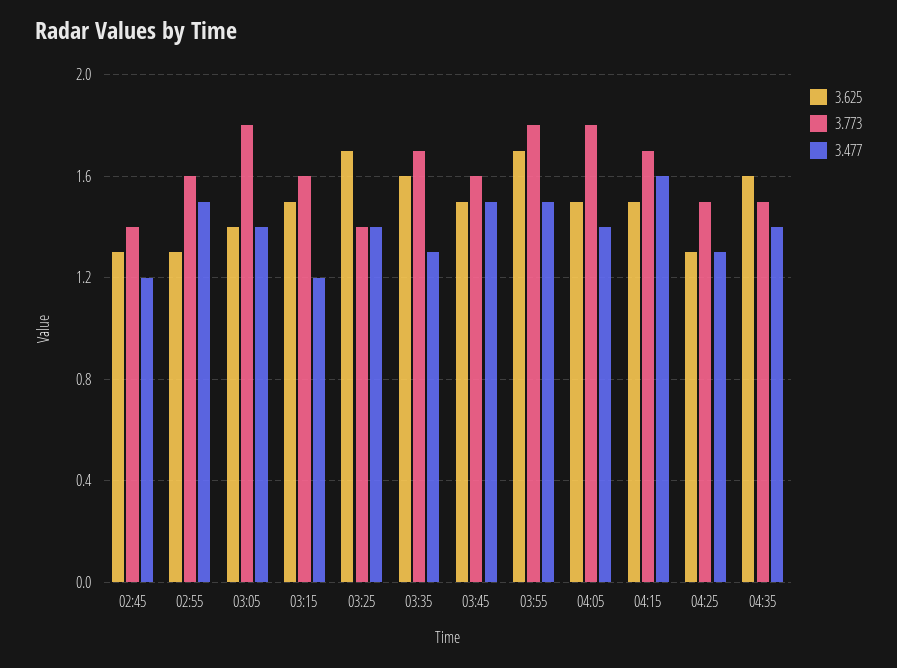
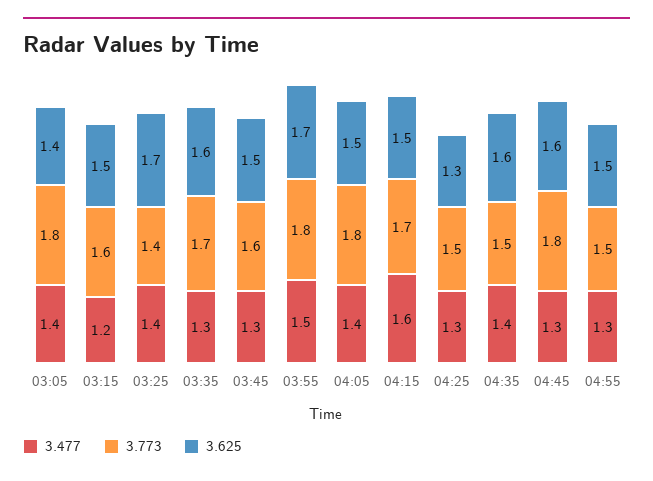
3.625, 02:45: 1.3 -> none
3.773, 02:45: 1.4 -> none
3.477, 02:45: 1.2 -> none
3.625, 02:55: 1.3 -> none
3.773, 02:55: 1.6 -> none
3.477, 02:55: 1.5 -> none
3.477, 03:45: 1.5 -> 1.3
3.477, 04:45: none -> 1.3
3.773, 04:45: none -> 1.8
3.625, 04:45: none -> 1.6
3.477, 04:55: none -> 1.3
3.773, 04:55: none -> 1.5
3.625, 04:55: none -> 1.5

